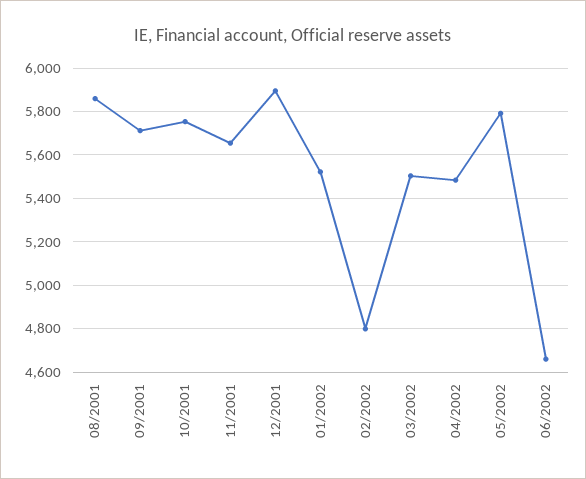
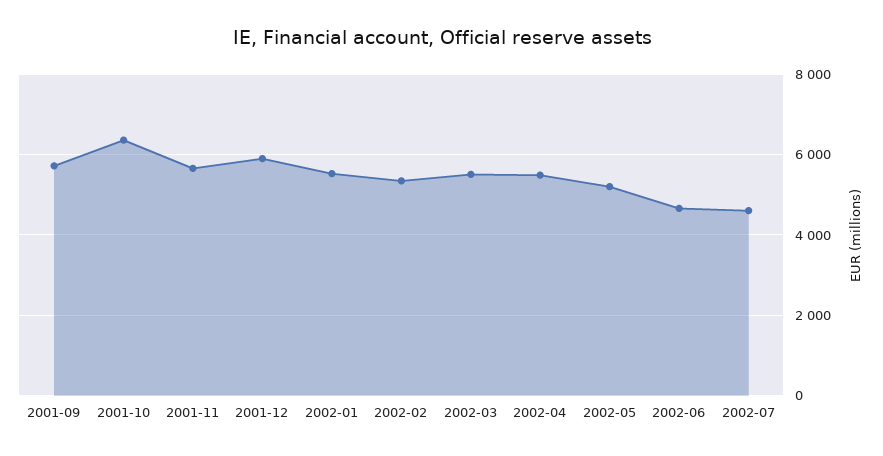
08/2001: 5850 -> none
10/2001: 5750 -> 6400
02/2002: 4800 -> 5400
05/2002: 5800 -> 5200
2002-07: none -> 4600

